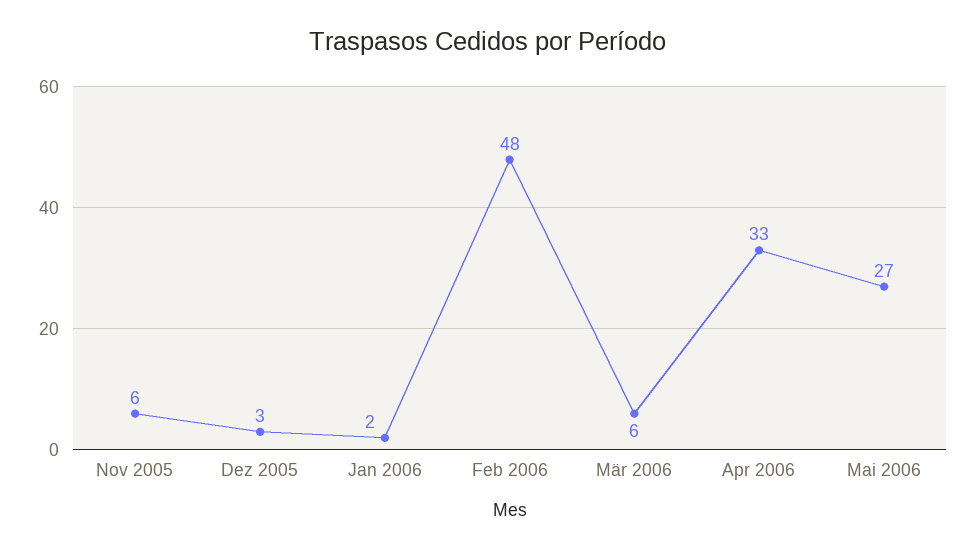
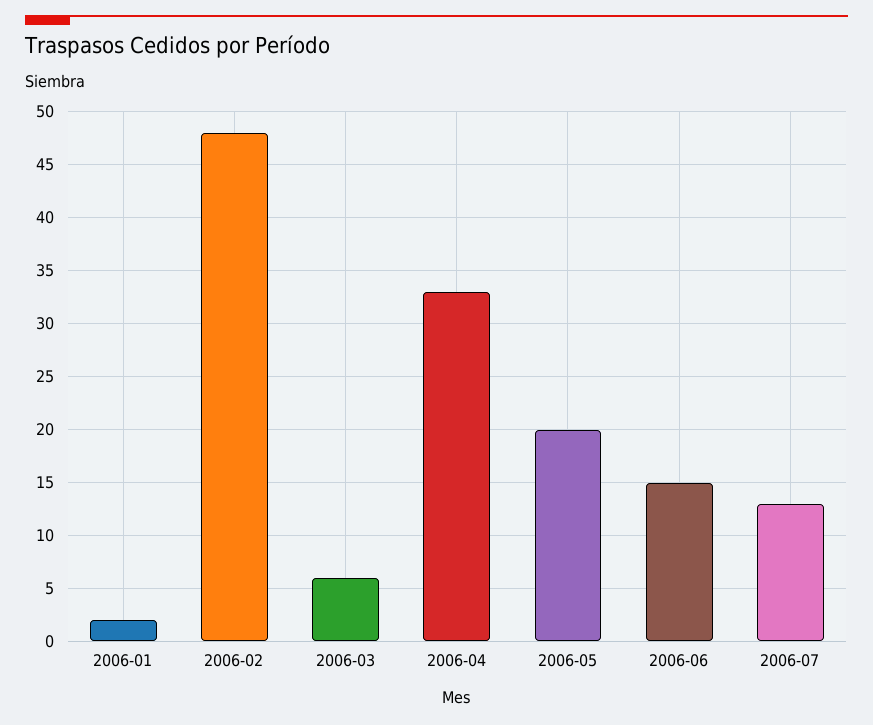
Nov 2005: 6 -> none
Dez 2005: 3 -> none
Mai 2006: 27 -> 20
2006-06: none -> 15
2006-07: none -> 13

